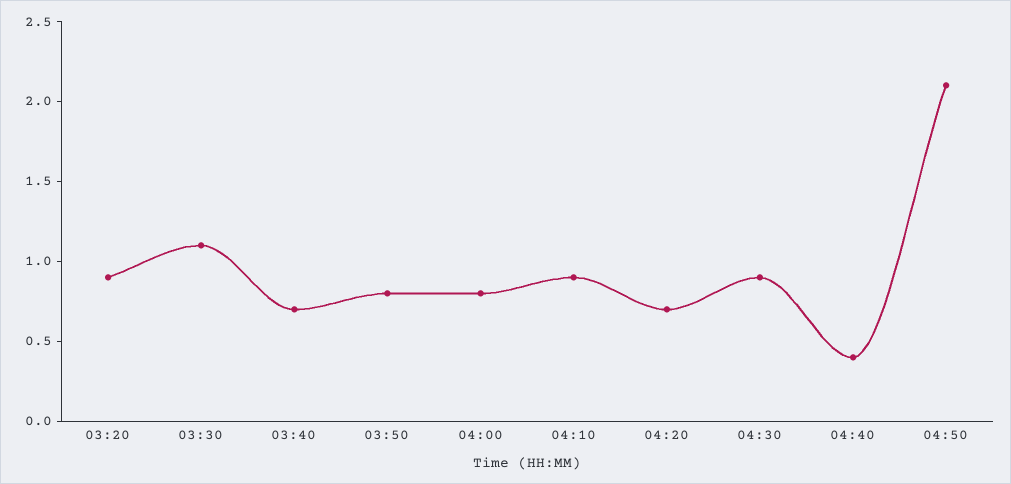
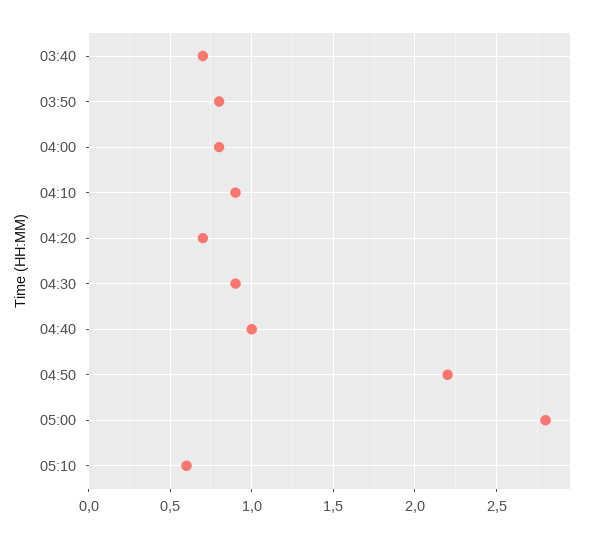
03:20: 0.9 -> none
03:30: 1.1 -> none
04:40: 0.4 -> 1
04:50: 2.1 -> 2.2
05:00: none -> 2.8
05:10: none -> 0.6

